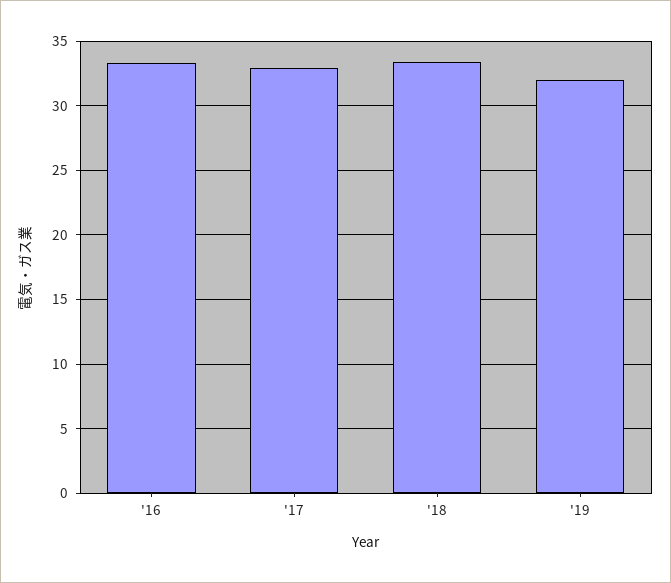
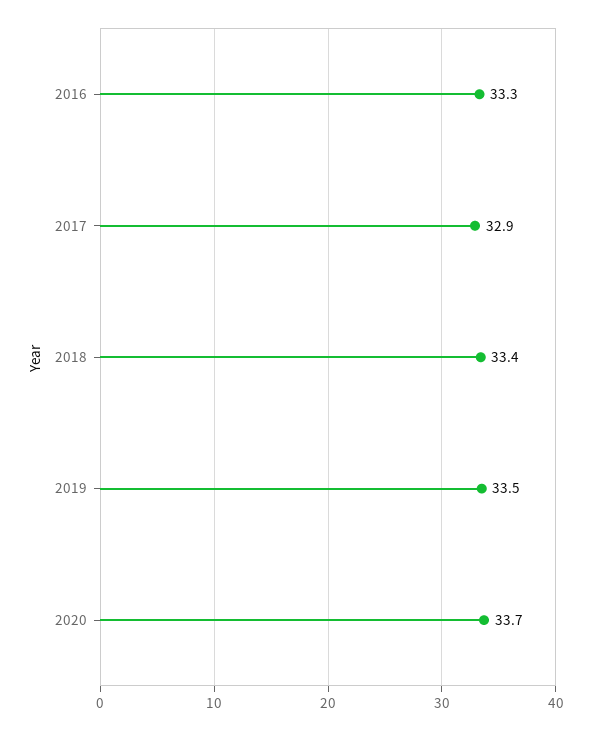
'19: 32 -> 33.5
2020: none -> 33.7

